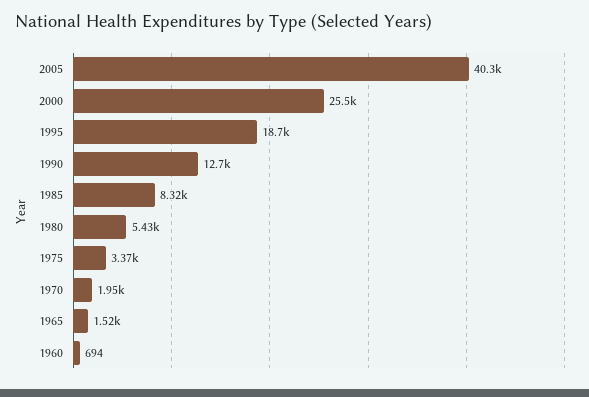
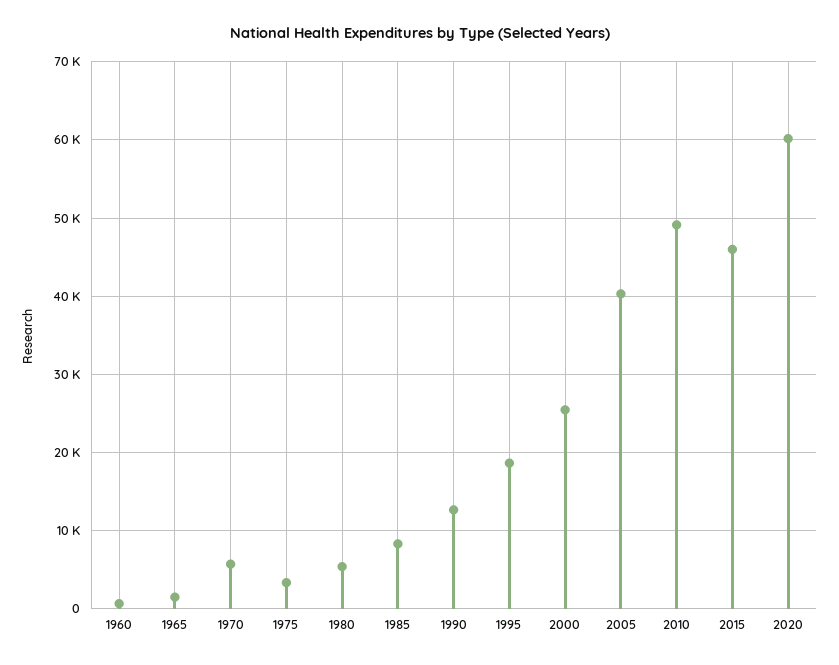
1970: 1950 -> 6000
2010: none -> 49000
2015: none -> 46000
2020: none -> 60000

